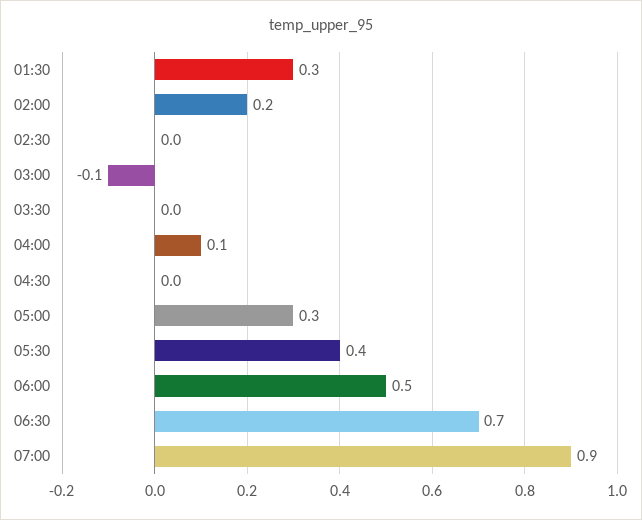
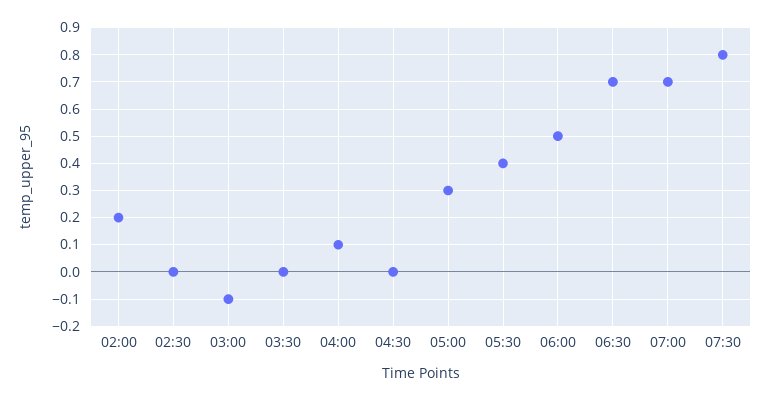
01:30: 0.3 -> none
07:00: 0.9 -> 0.7
07:30: none -> 0.8

